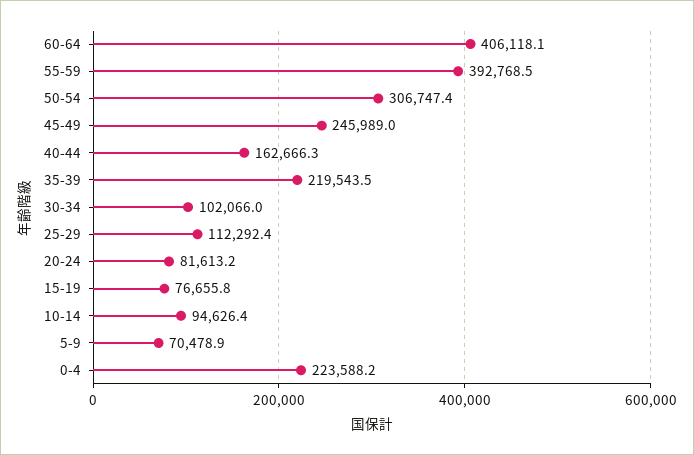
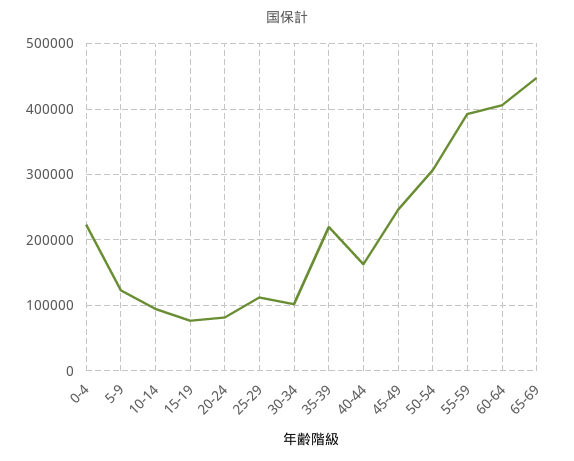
5-9: 70478.9 -> 120000
65-69: none -> 450000

